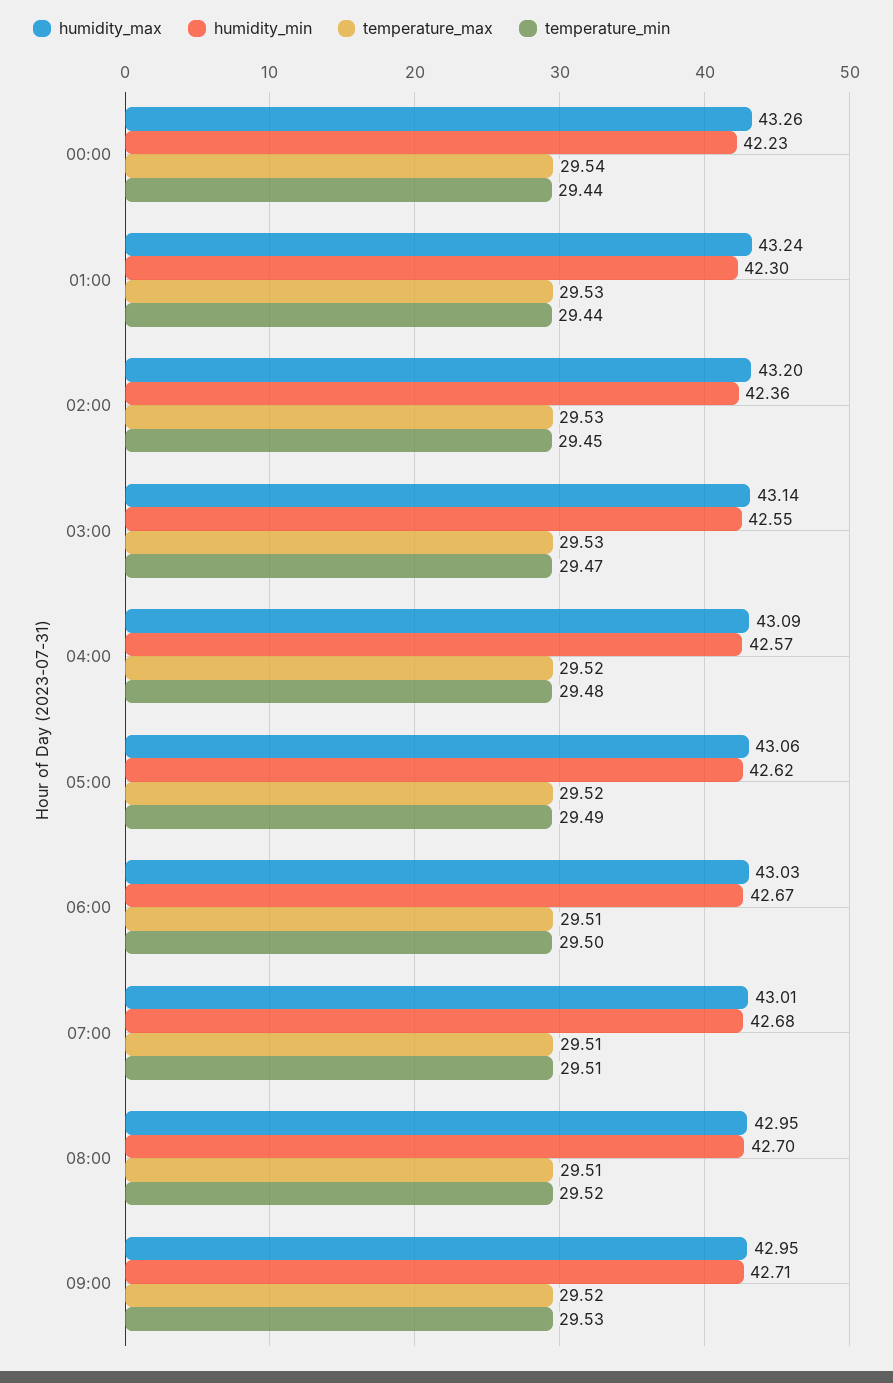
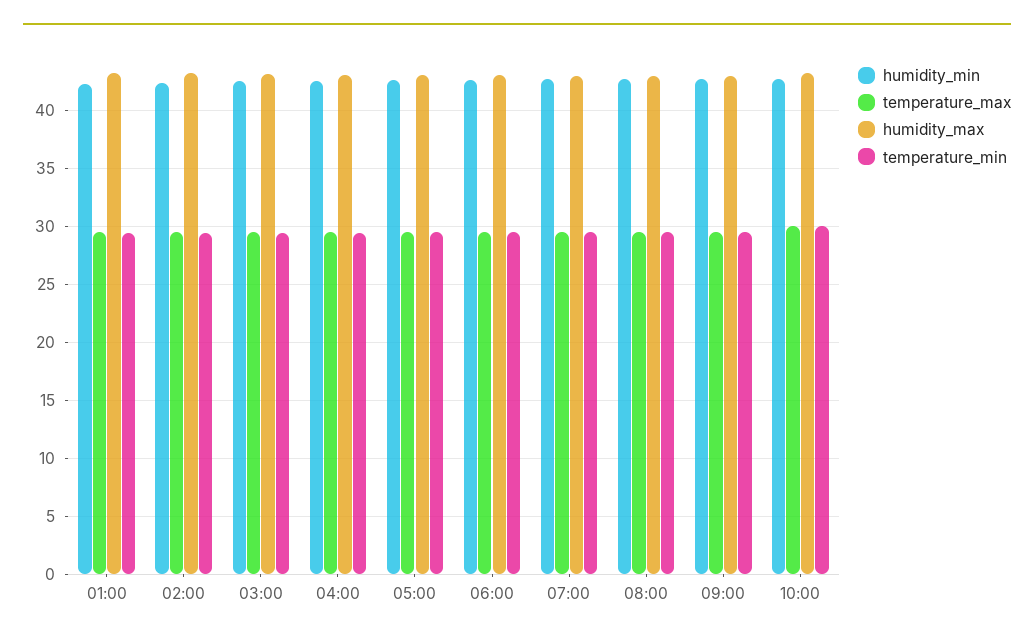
humidity_max, 00:00: 43.26 -> none
humidity_min, 00:00: 42.23 -> none
temperature_max, 00:00: 29.54 -> none
temperature_min, 00:00: 29.44 -> none
humidity_min, 10:00: none -> 43
temperature_max, 10:00: none -> 30
humidity_max, 10:00: none -> 43
temperature_min, 10:00: none -> 30

